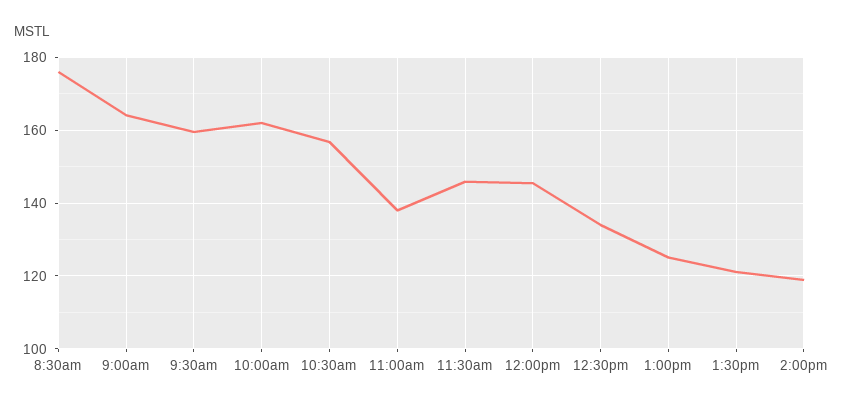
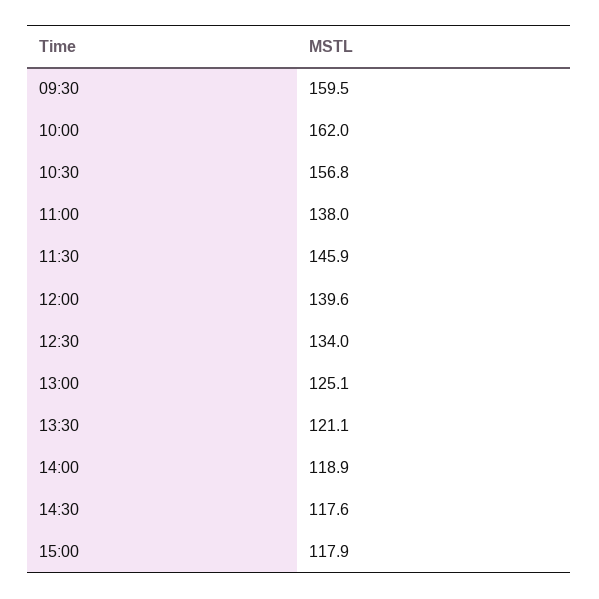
8:30am: 176 -> none
9:00am: 164 -> none
12:00pm: 146 -> 139.6
14:30: none -> 117.6
15:00: none -> 117.9

